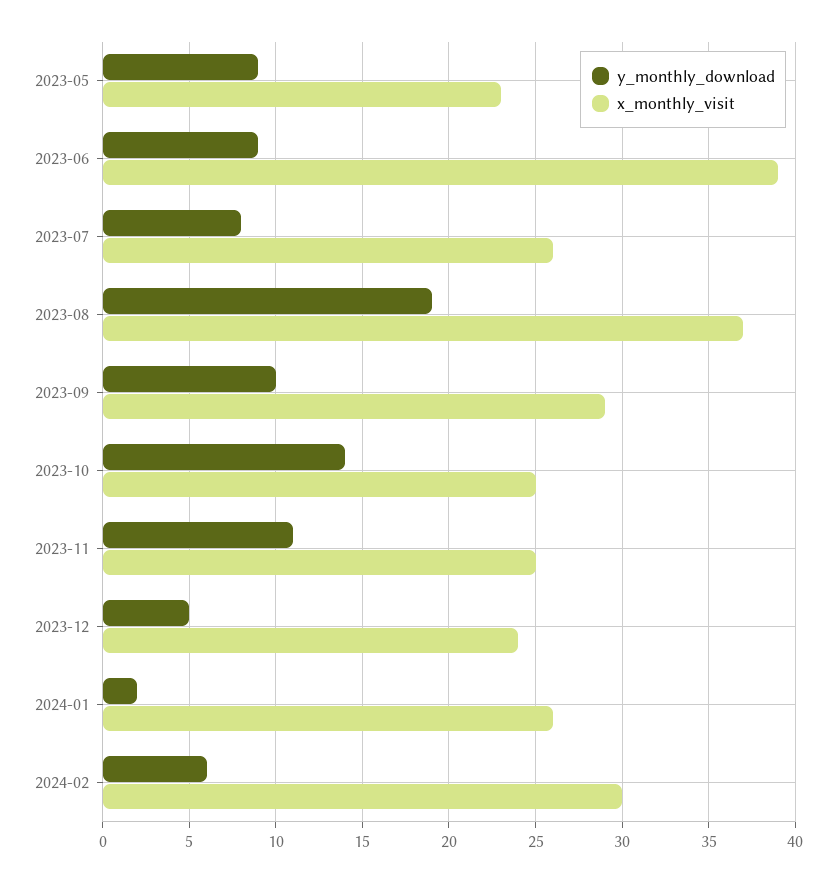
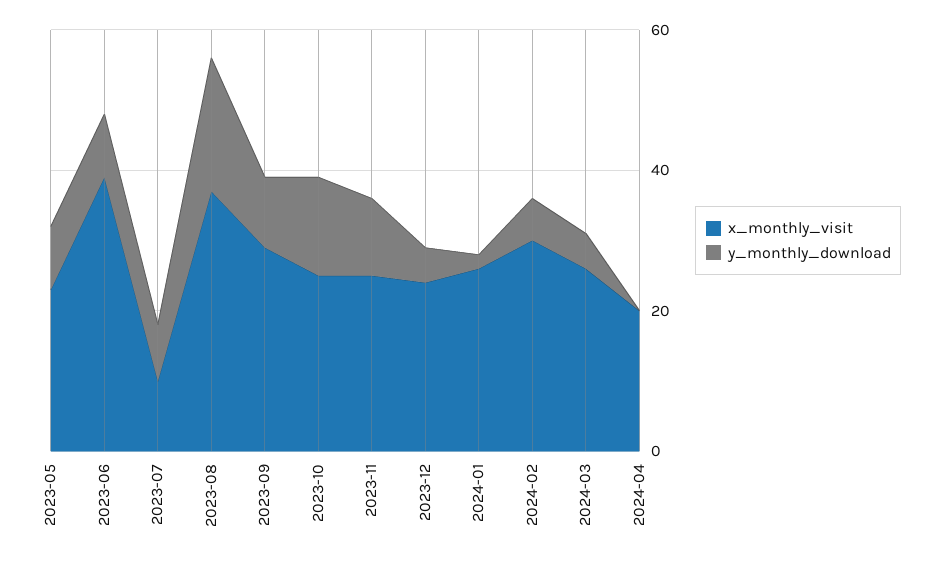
x_monthly_visit, 2023-07: 26 -> 10
x_monthly_visit, 2024-03: none -> 25
y_monthly_download, 2024-03: none -> 5
x_monthly_visit, 2024-04: none -> 20
y_monthly_download, 2024-04: none -> 0

